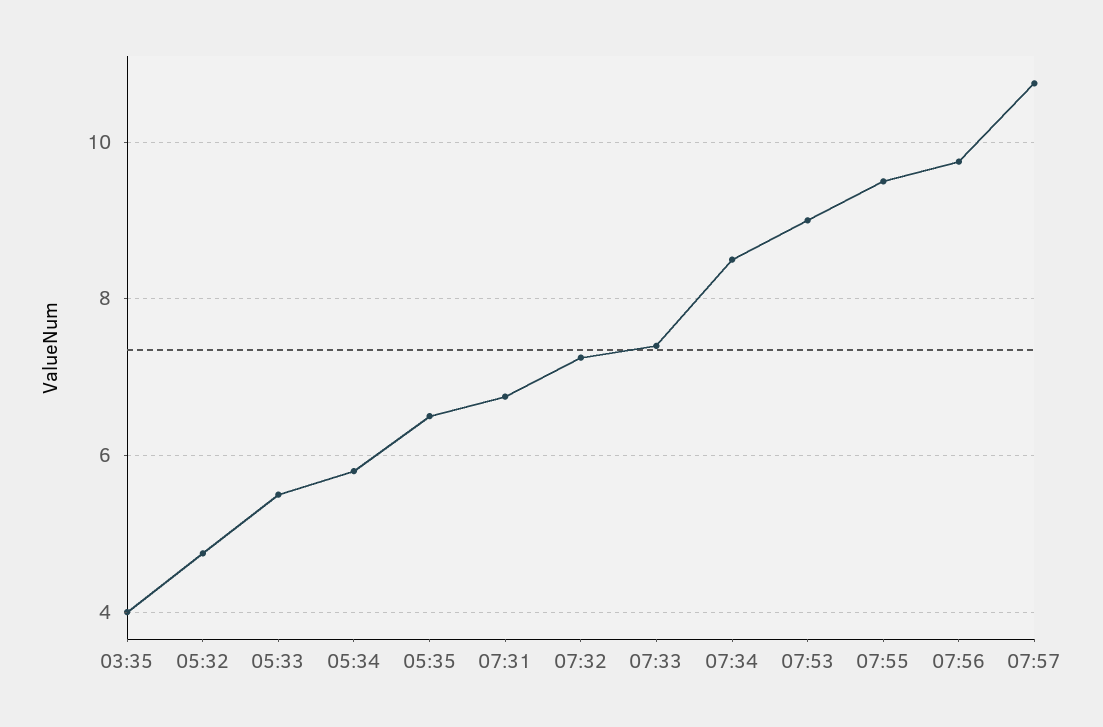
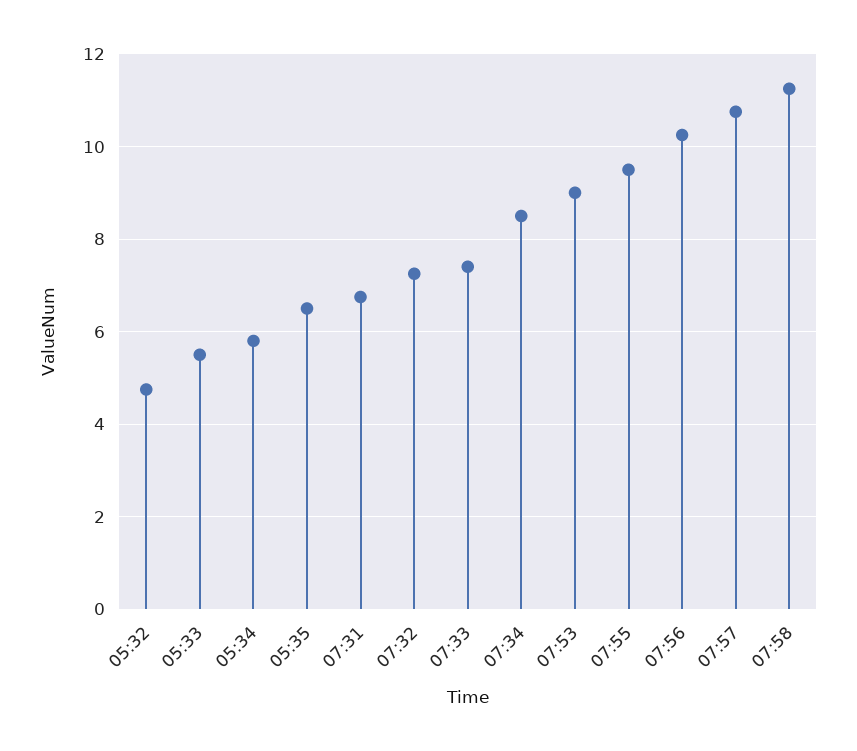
03:35: 4 -> none
07:56: 9.8 -> 10.2
07:58: none -> 11.2

